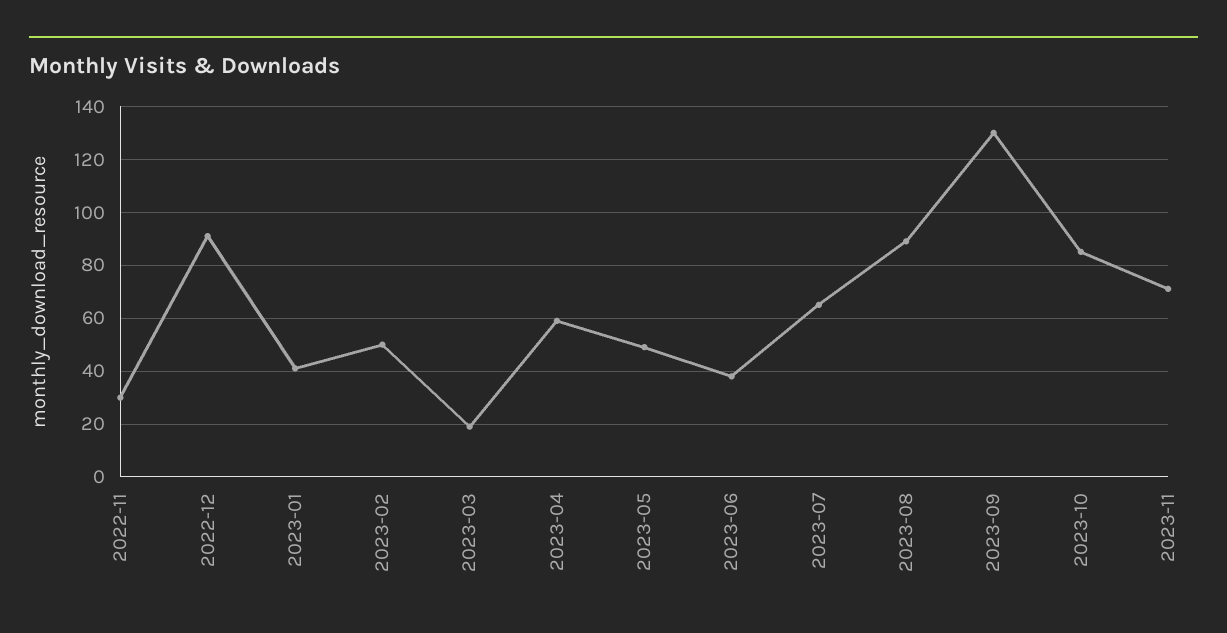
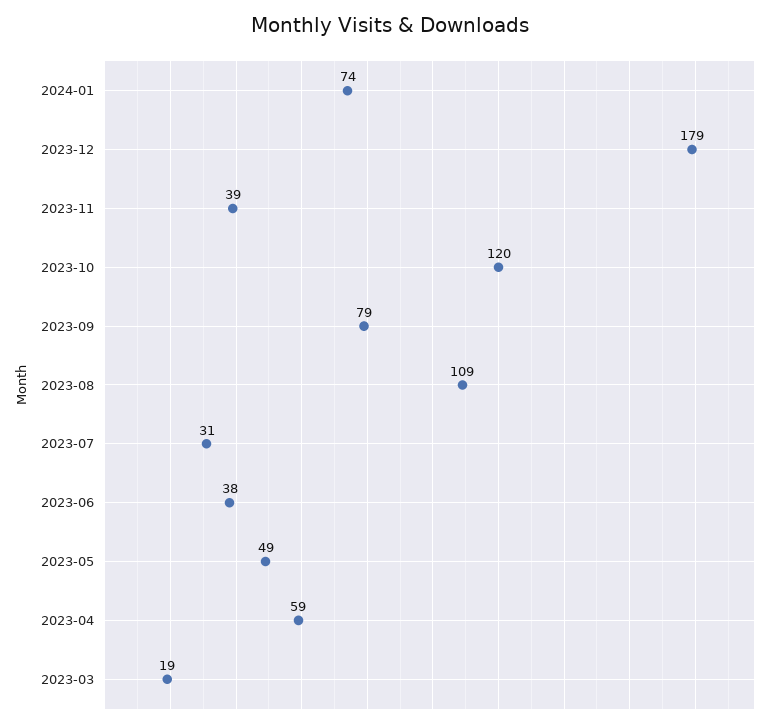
2022-11: 30 -> none
2022-12: 90 -> none
2023-01: 40 -> none
2023-02: 50 -> none
2023-07: 65 -> 31
2023-08: 90 -> 109
2023-09: 130 -> 79
2023-10: 85 -> 120
2023-11: 70 -> 39
2024-01: none -> 74
2023-12: none -> 179

